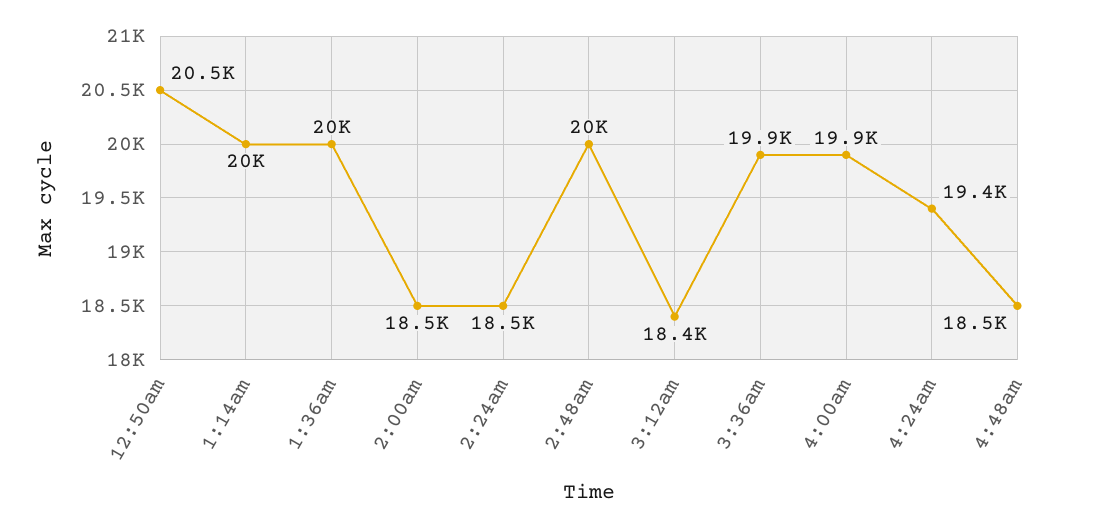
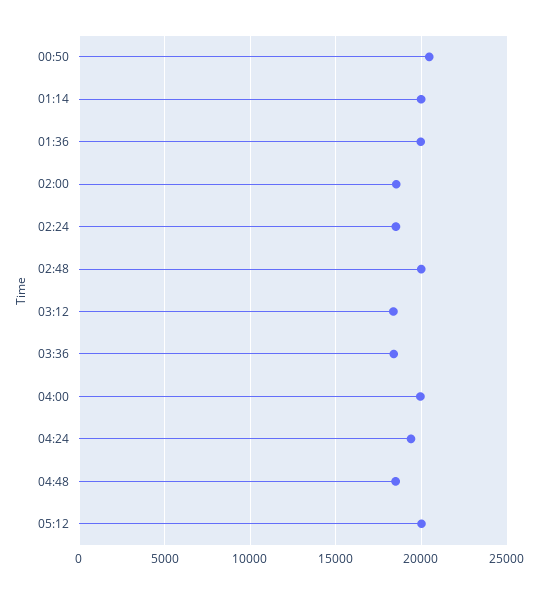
3:36am: 19900 -> 18500
05:12: none -> 20000

